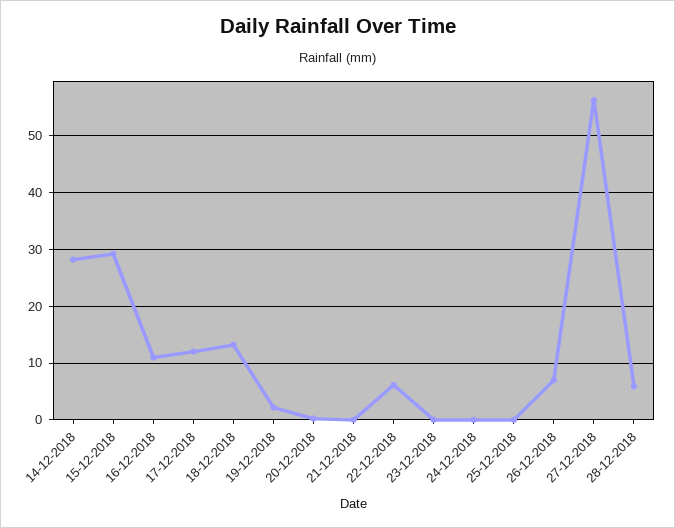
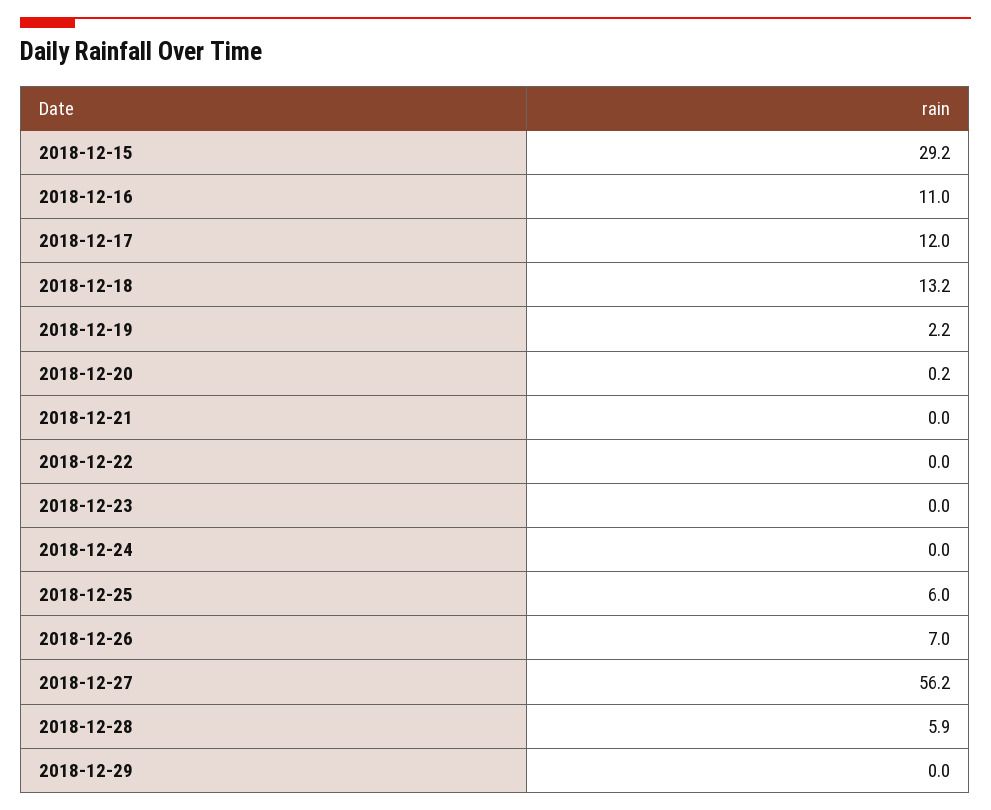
14-12-2018: 28 -> none
22-12-2018: 6 -> 0
25-12-2018: 0 -> 6
2018-12-29: none -> 0

